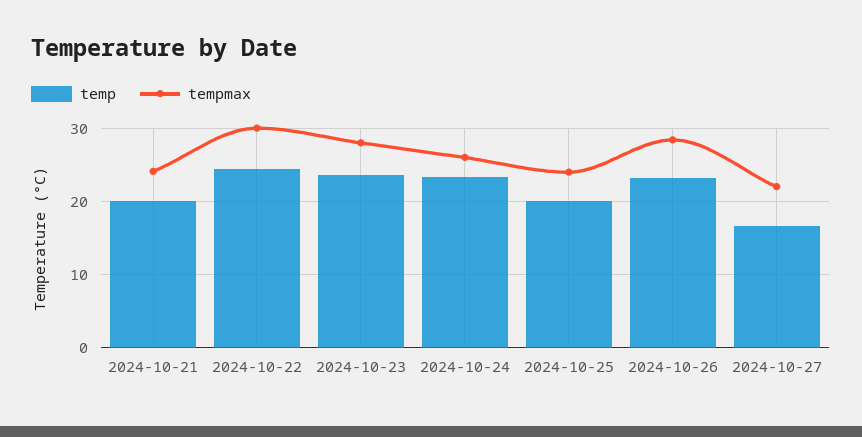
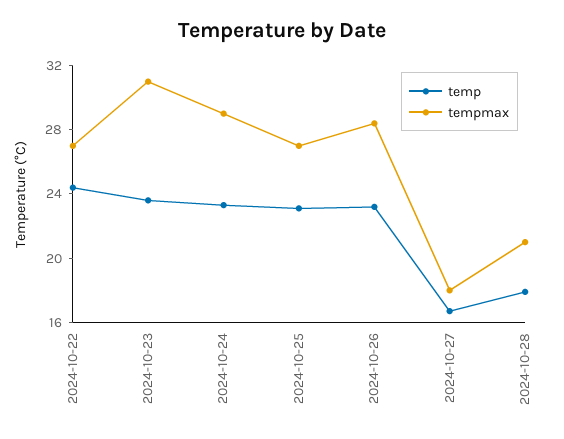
temp, 2024-10-21: 20 -> none
tempmax, 2024-10-21: 24 -> none
tempmax, 2024-10-22: 30 -> 27
tempmax, 2024-10-23: 28 -> 31
tempmax, 2024-10-24: 26 -> 29
temp, 2024-10-25: 20 -> 23
tempmax, 2024-10-25: 24 -> 27
tempmax, 2024-10-27: 22 -> 18
temp, 2024-10-28: none -> 18
tempmax, 2024-10-28: none -> 21

